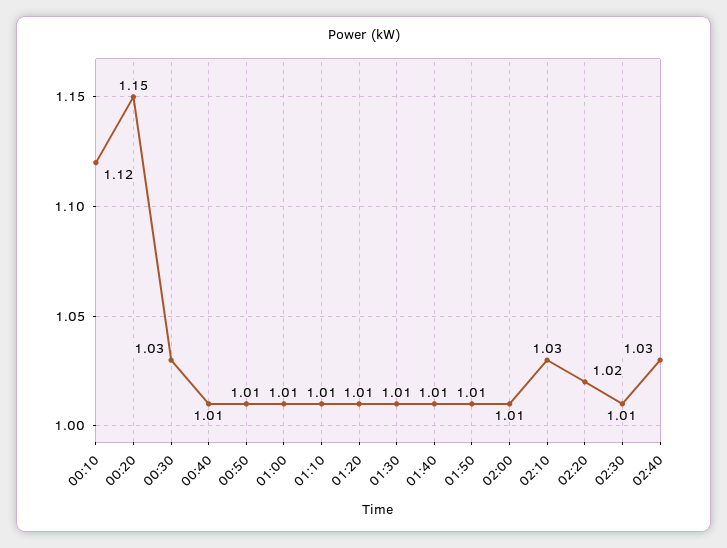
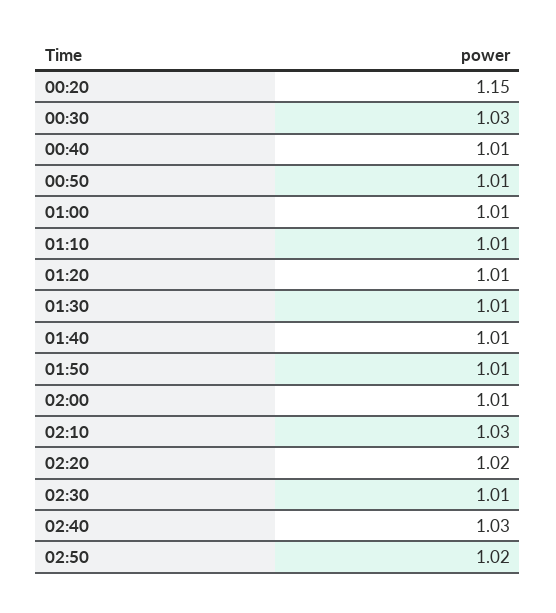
00:10: 1.12 -> none
02:50: none -> 1.02

